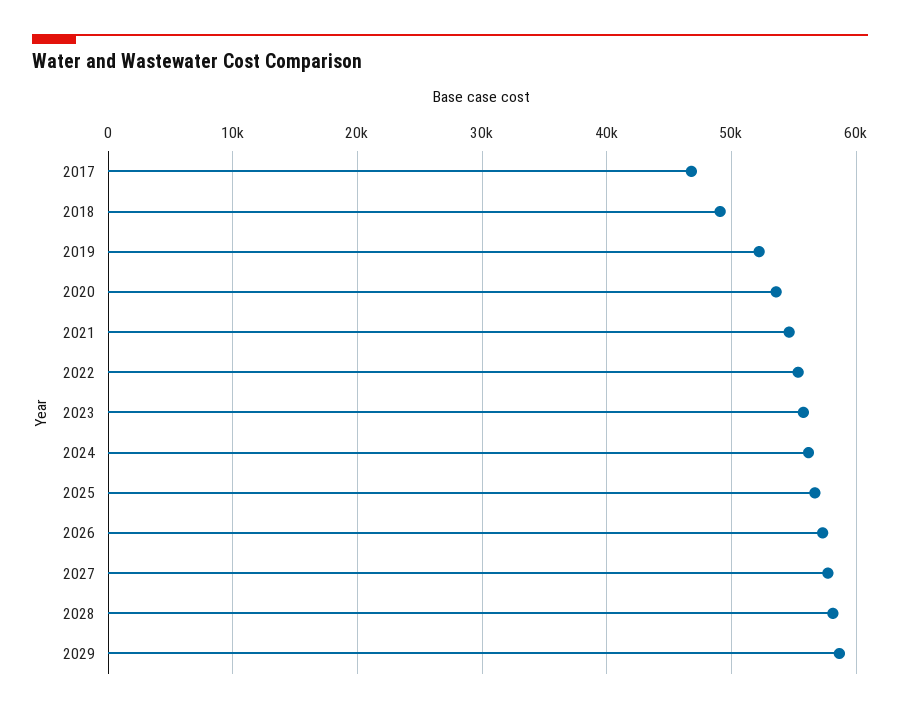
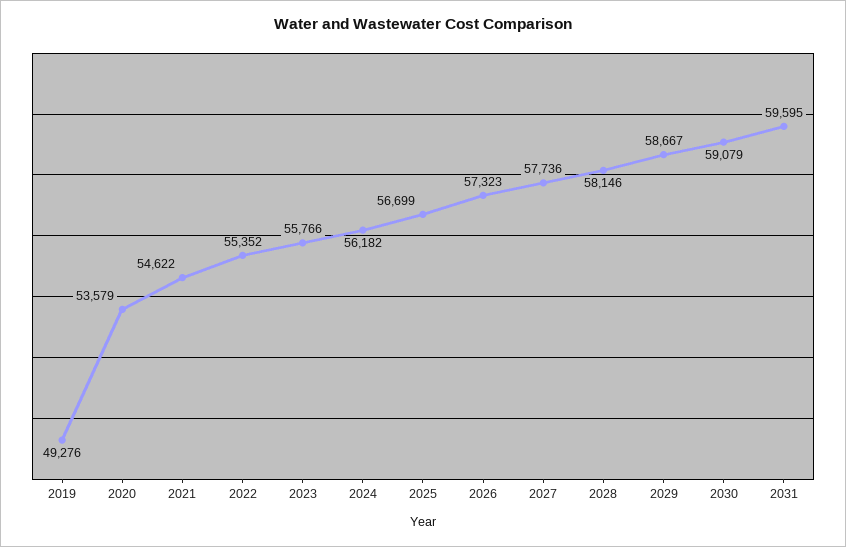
2017: 47000 -> none
2018: 49000 -> none
2019: 52000 -> 49276
2030: none -> 59079
2031: none -> 59595

